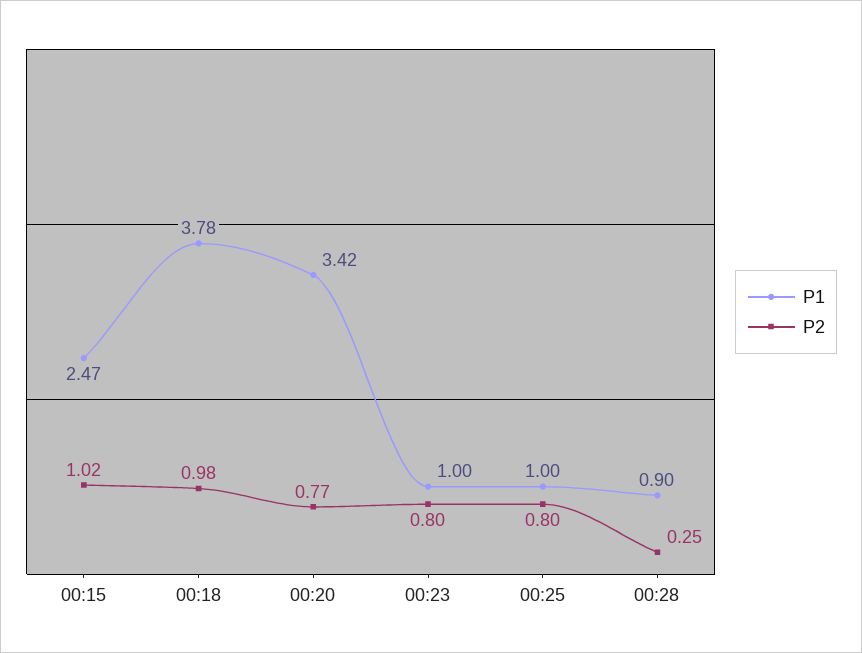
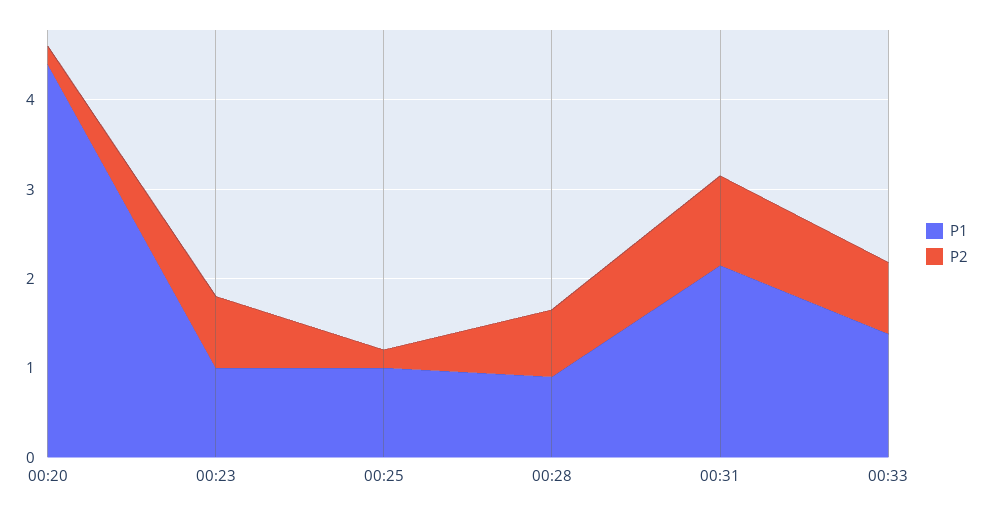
P1, 00:15: 2.47 -> none
P2, 00:15: 1.02 -> none
P1, 00:18: 3.78 -> none
P2, 00:18: 0.98 -> none
P1, 00:20: 3.42 -> 4.4
P2, 00:20: 0.77 -> 0.2
P2, 00:25: 0.8 -> 0.2
P2, 00:28: 0.25 -> 0.8
P1, 00:31: none -> 2.2
P2, 00:31: none -> 1
P1, 00:33: none -> 1.4
P2, 00:33: none -> 0.8

